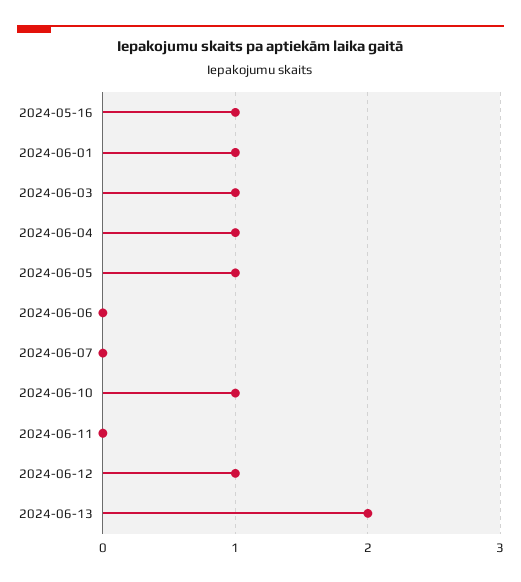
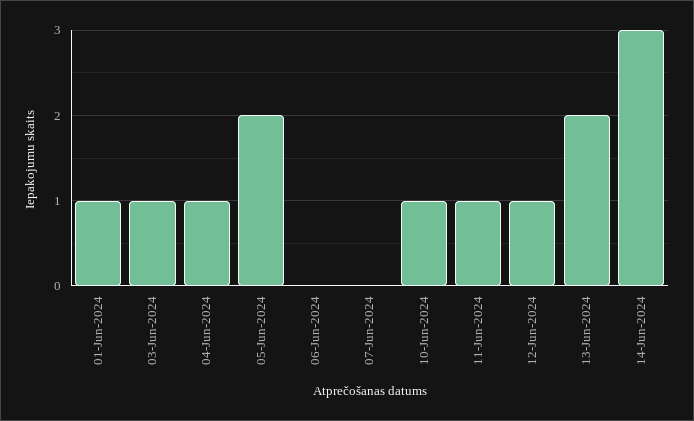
2024-05-16: 1 -> none
2024-06-05: 1 -> 2
2024-06-11: 0 -> 1
14-Jun-2024: none -> 3

